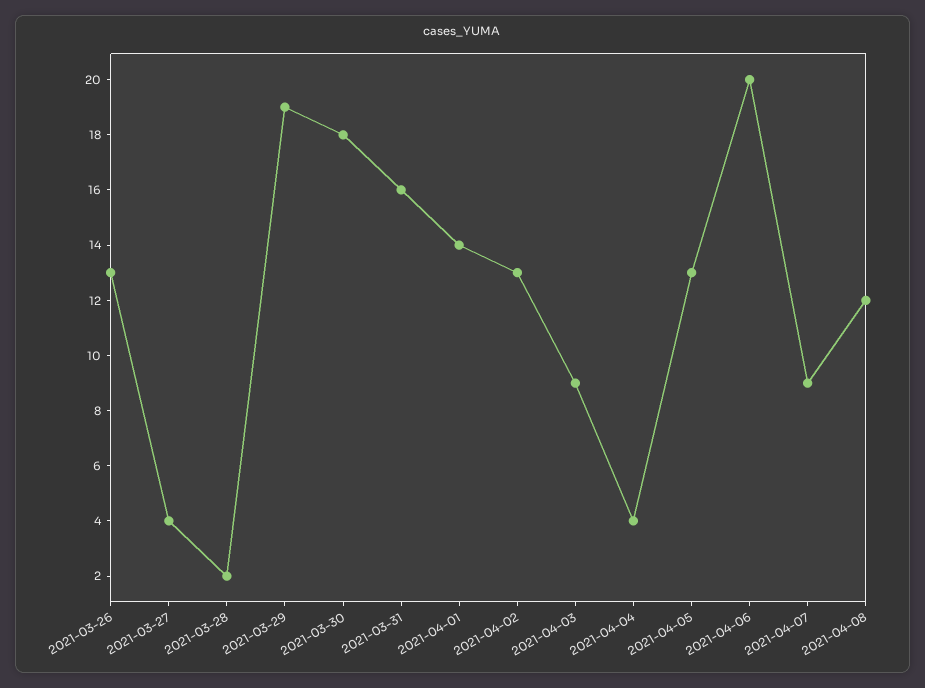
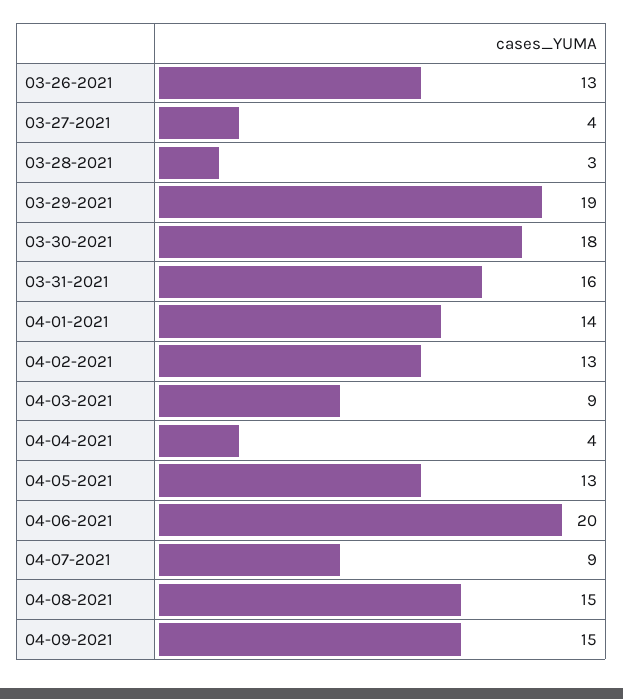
2021-03-28: 2 -> 3
2021-04-08: 12 -> 15
04-09-2021: none -> 15

